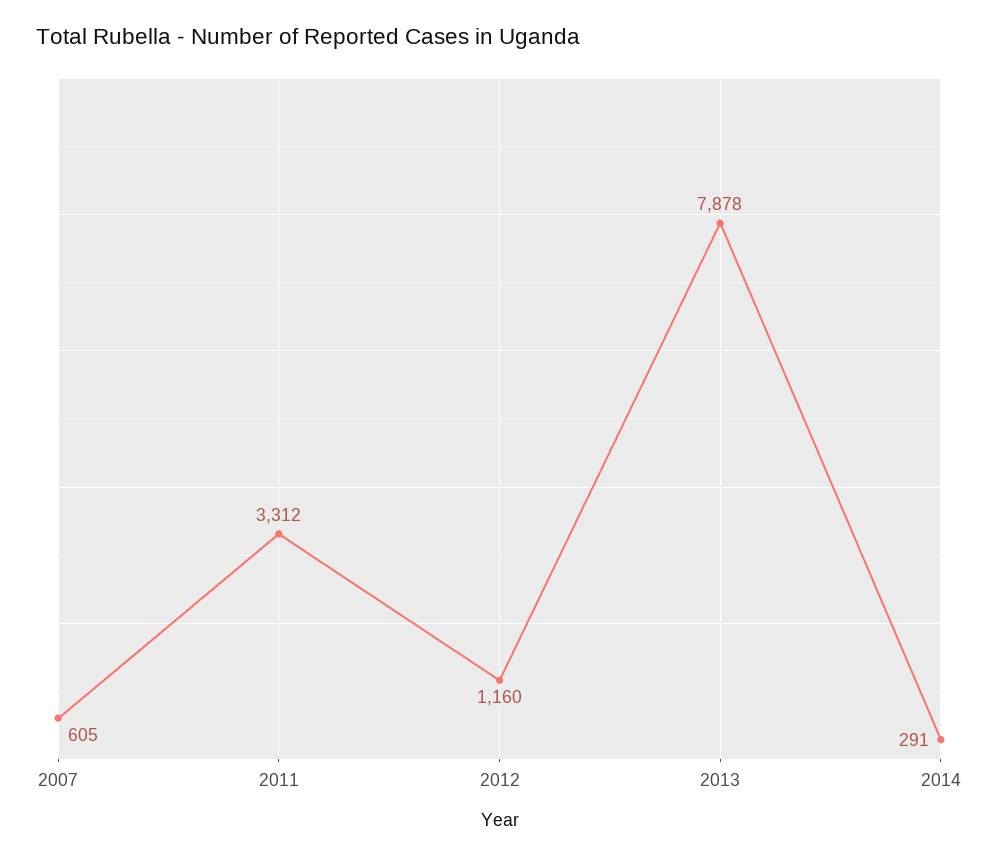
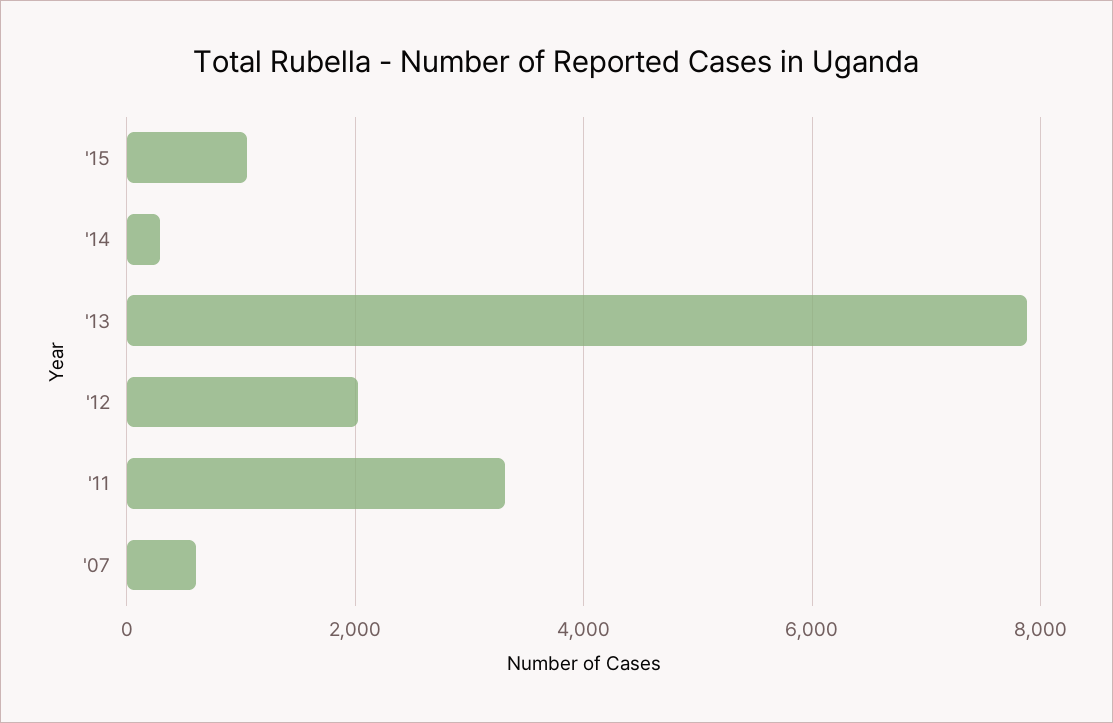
2012: 1160 -> 2000
'15: none -> 1000

